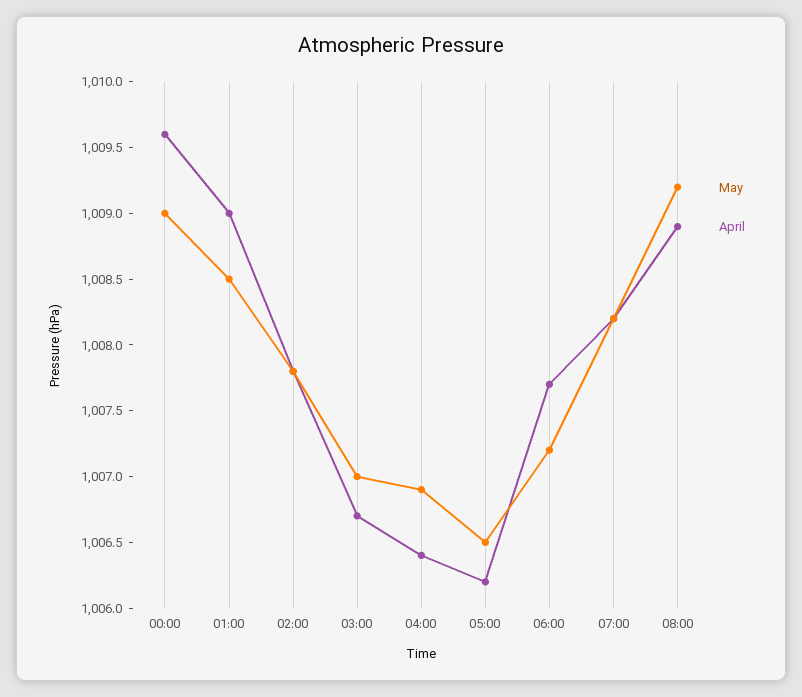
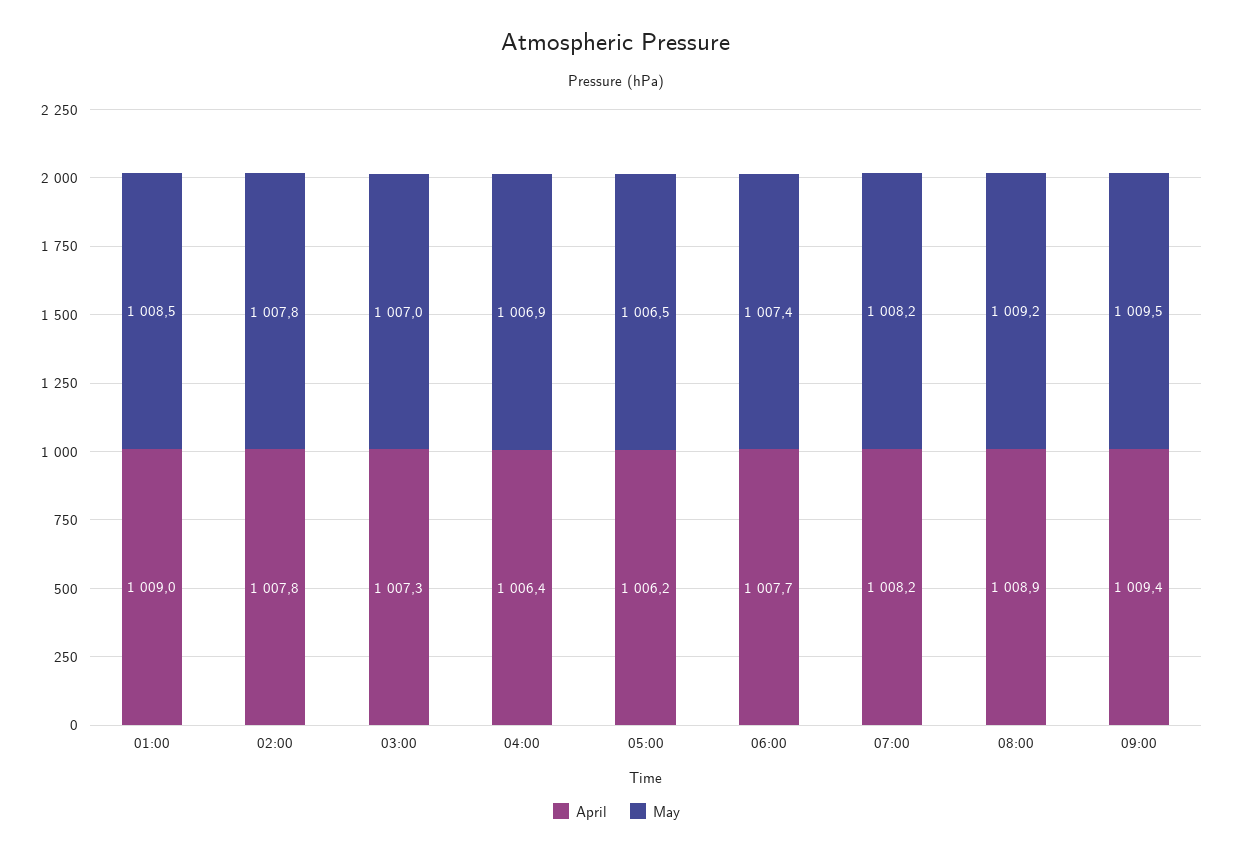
May, 00:00: 1009 -> none
April, 00:00: 1009.6 -> none
April, 03:00: 1006.7 -> 1007.3
May, 06:00: 1007.2 -> 1007.4
April, 09:00: none -> 1009.4
May, 09:00: none -> 1009.5

